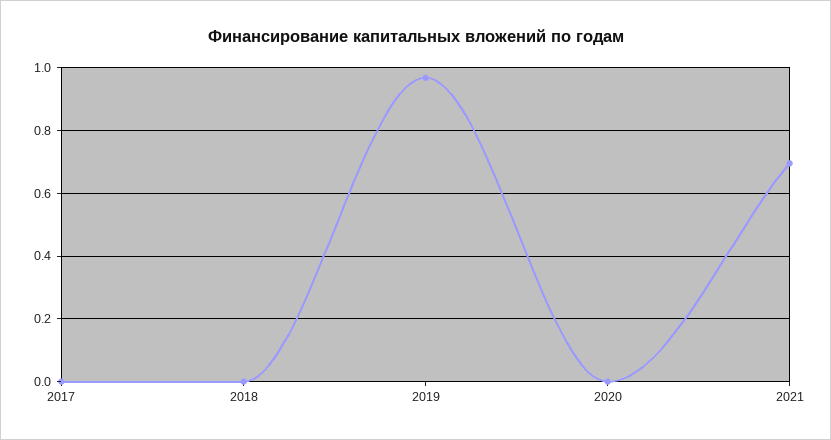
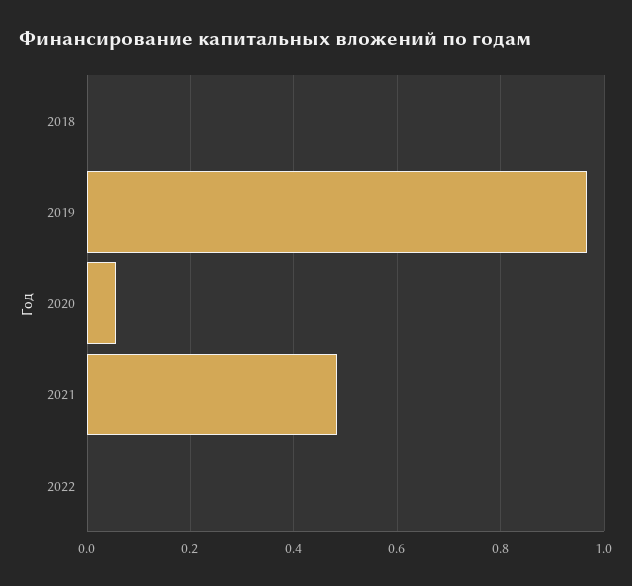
2017: 0 -> none
2020: 0 -> 0.06
2021: 0.7 -> 0.48
2022: none -> 0

